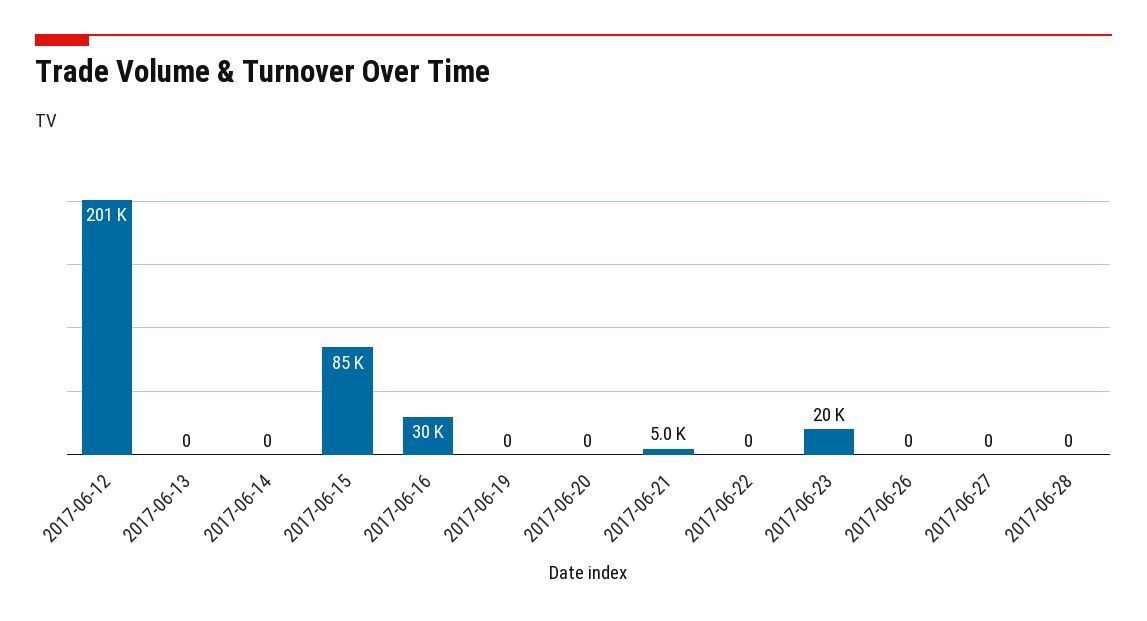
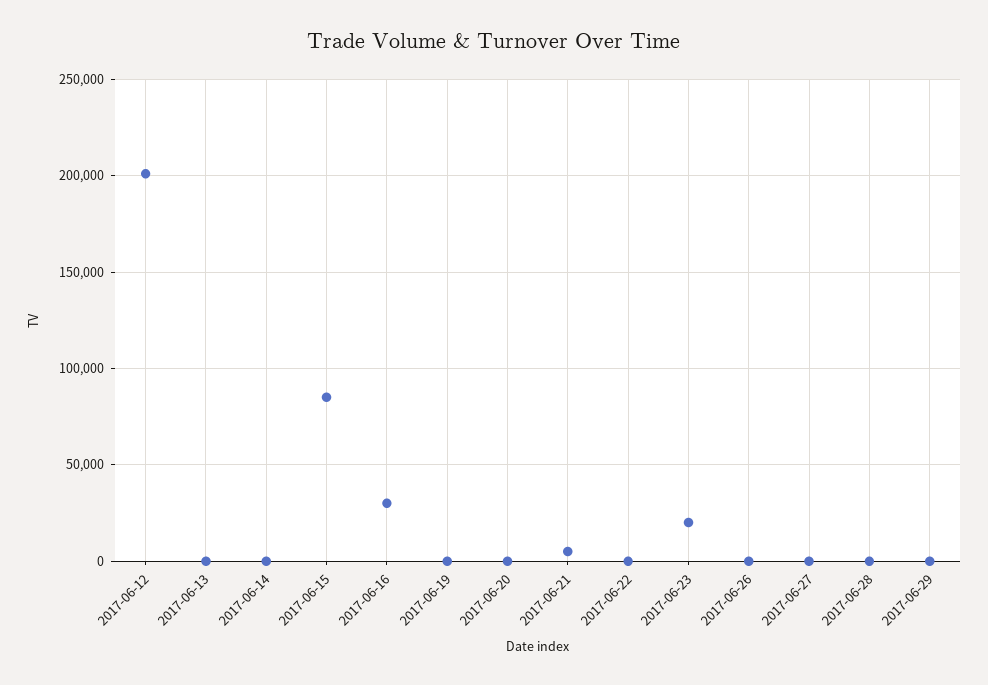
2017-06-29: none -> 0

